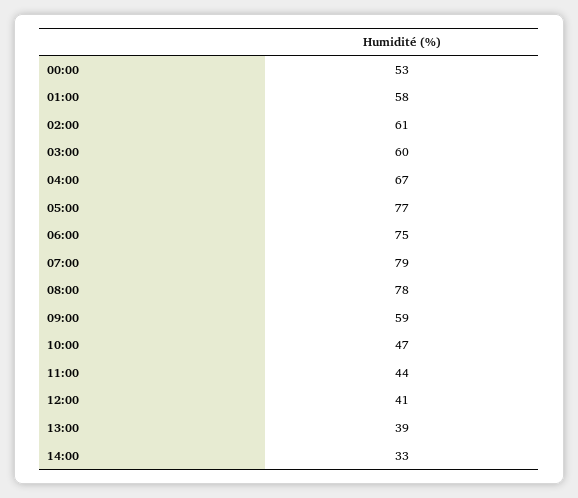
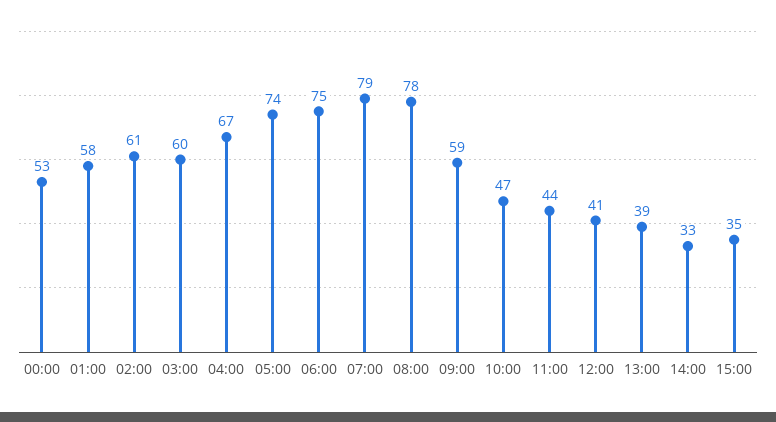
05:00: 77 -> 74
15:00: none -> 35

